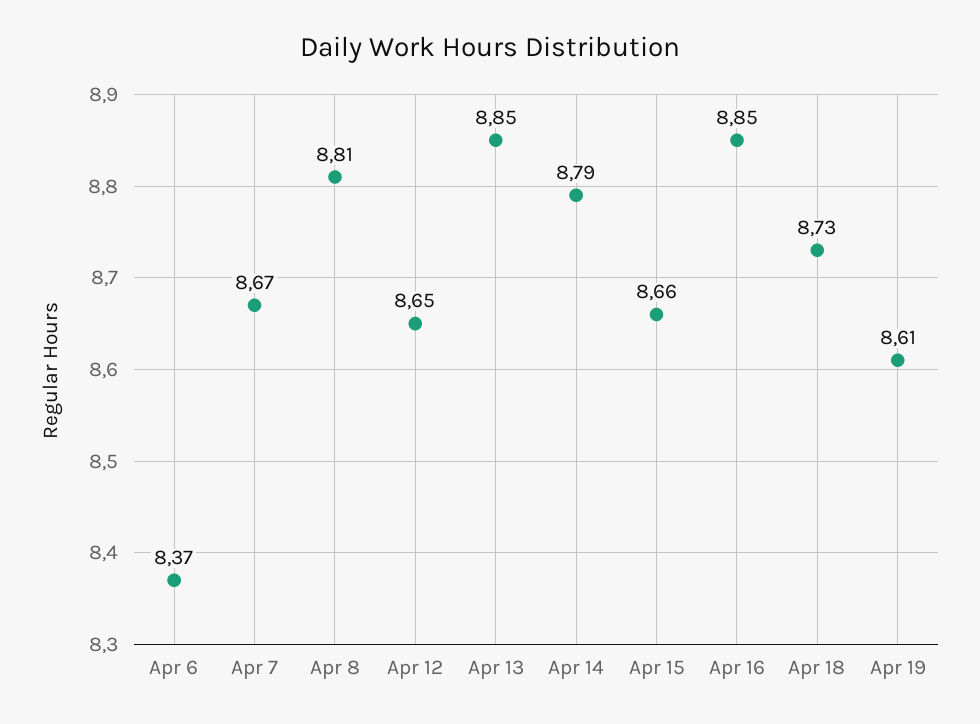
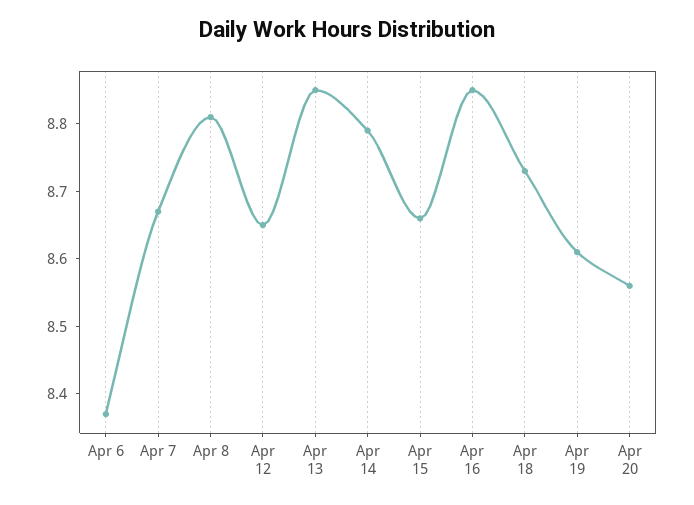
Apr 20: none -> 8.55

